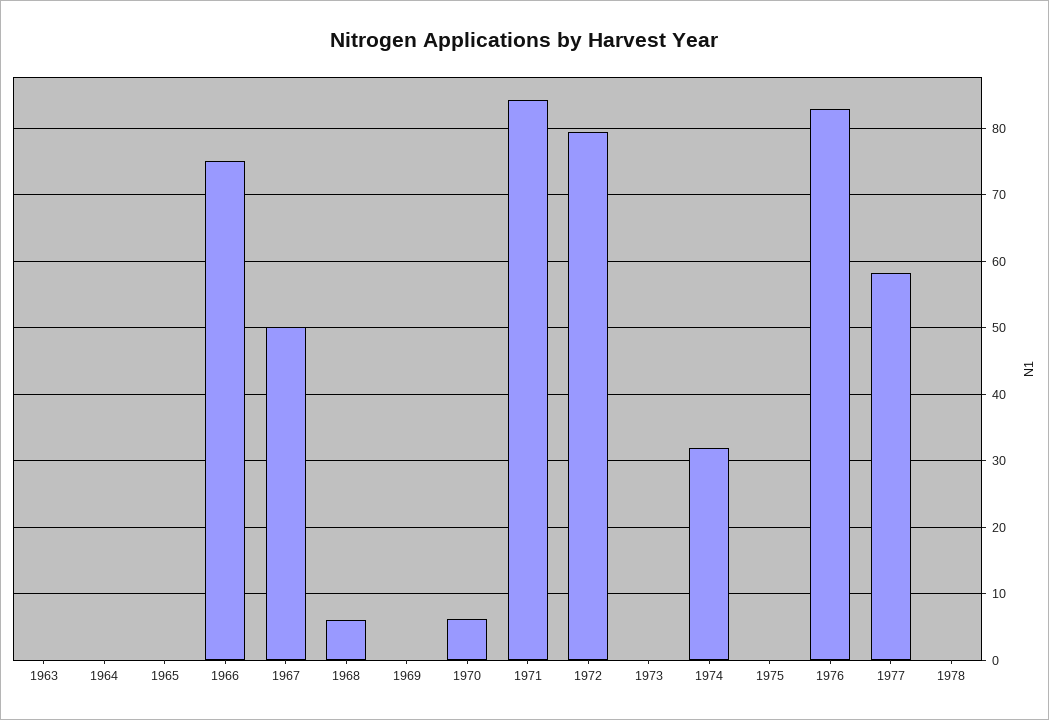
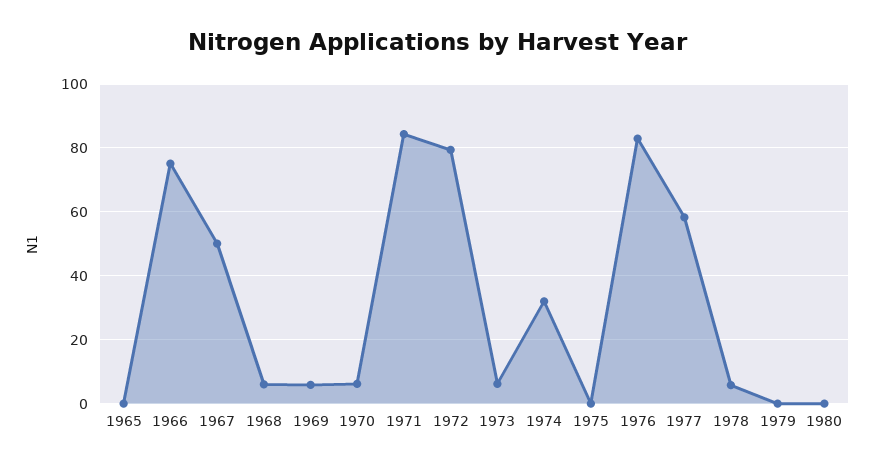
1963: 0 -> none
1964: 0 -> none
1969: 0 -> 6
1973: 0 -> 6
1978: 0 -> 6
1979: none -> 0
1980: none -> 0

